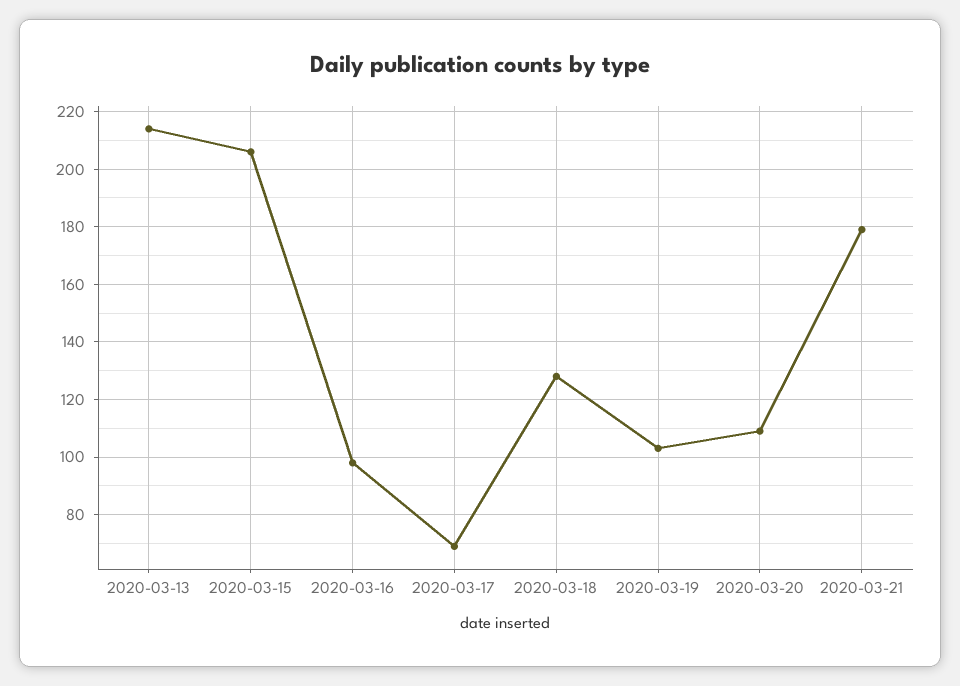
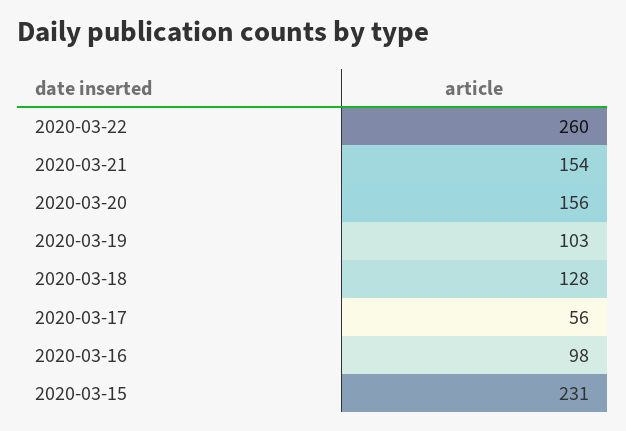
2020-03-13: 215 -> none
2020-03-15: 205 -> 231
2020-03-17: 70 -> 56
2020-03-20: 110 -> 156
2020-03-21: 180 -> 154
2020-03-22: none -> 260

